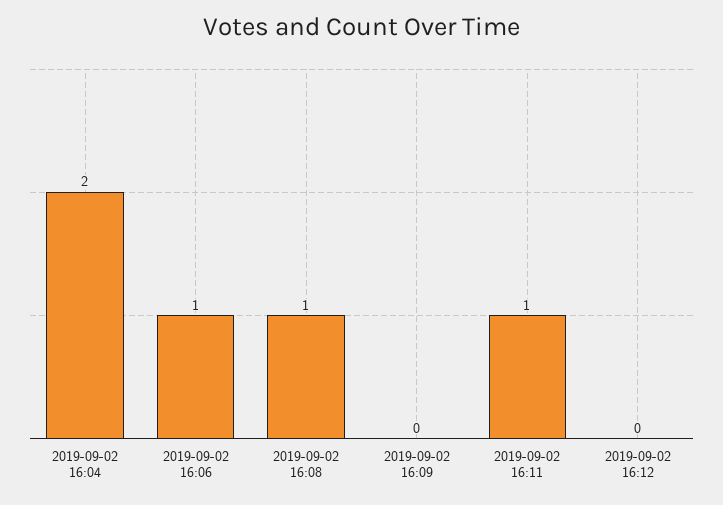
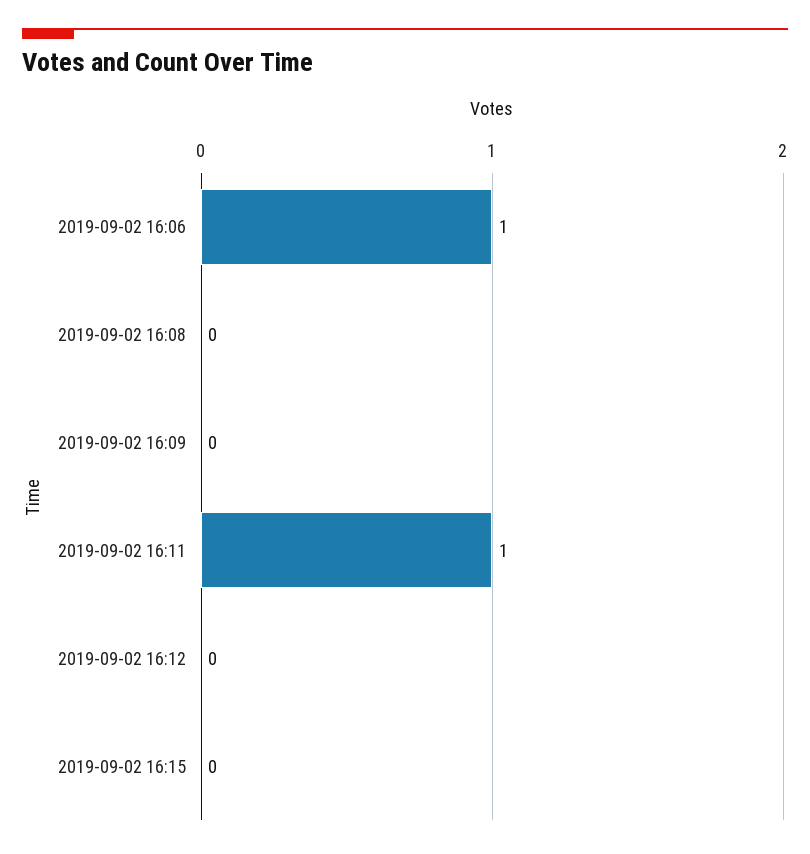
2019-09-02 16:04: 2 -> none
2019-09-02 16:08: 1 -> 0
2019-09-02 16:15: none -> 0

